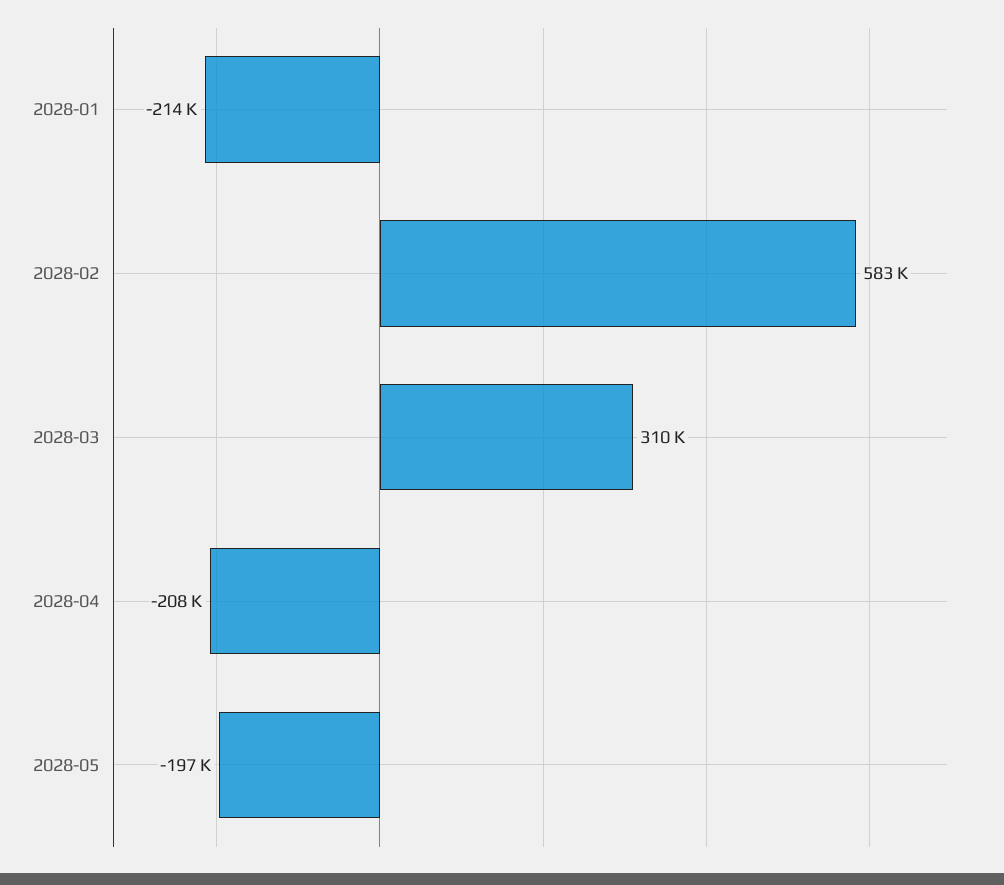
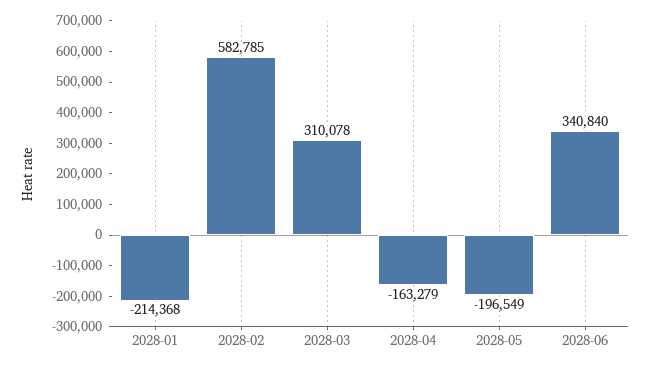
2028-04: -208000 -> -163279
2028-06: none -> 340840

